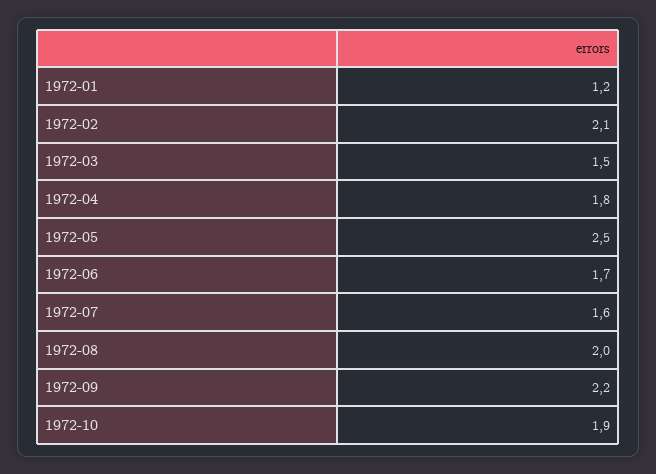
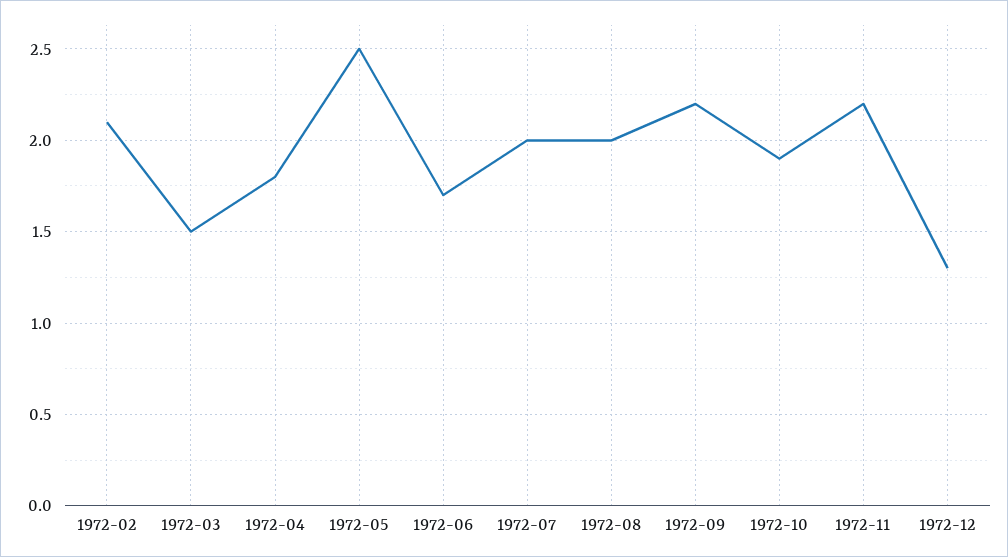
1972-01: 1.2 -> none
1972-07: 1.6 -> 2
1972-11: none -> 2.2
1972-12: none -> 1.3

